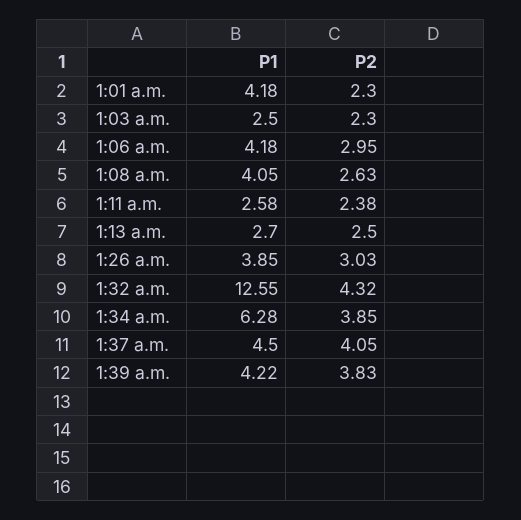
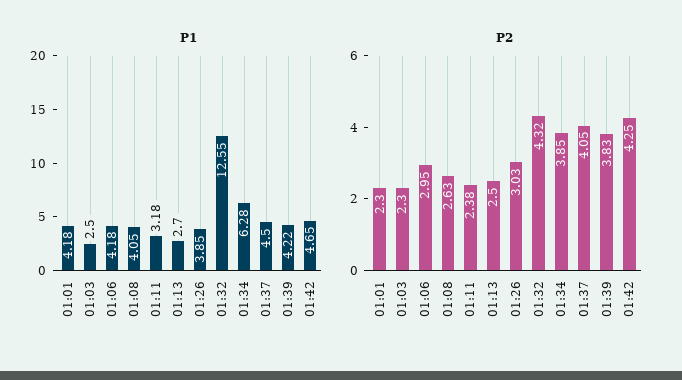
P1, 1:11 a.m.: 2.58 -> 3.18
P1, 01:42: none -> 4.65
P2, 01:42: none -> 4.25

